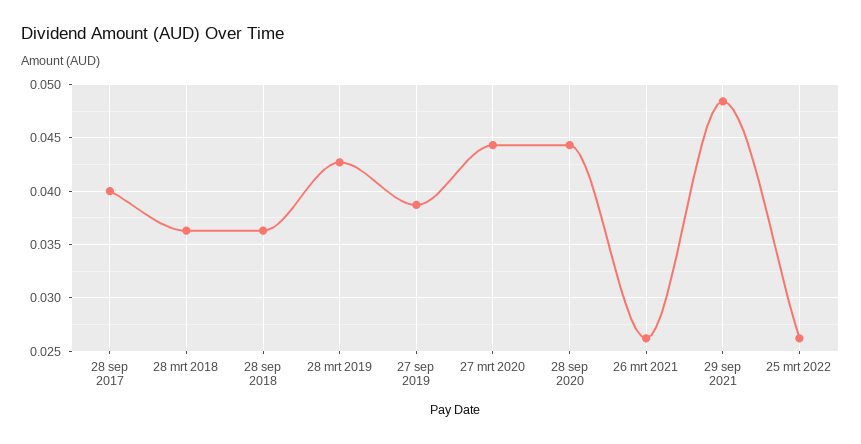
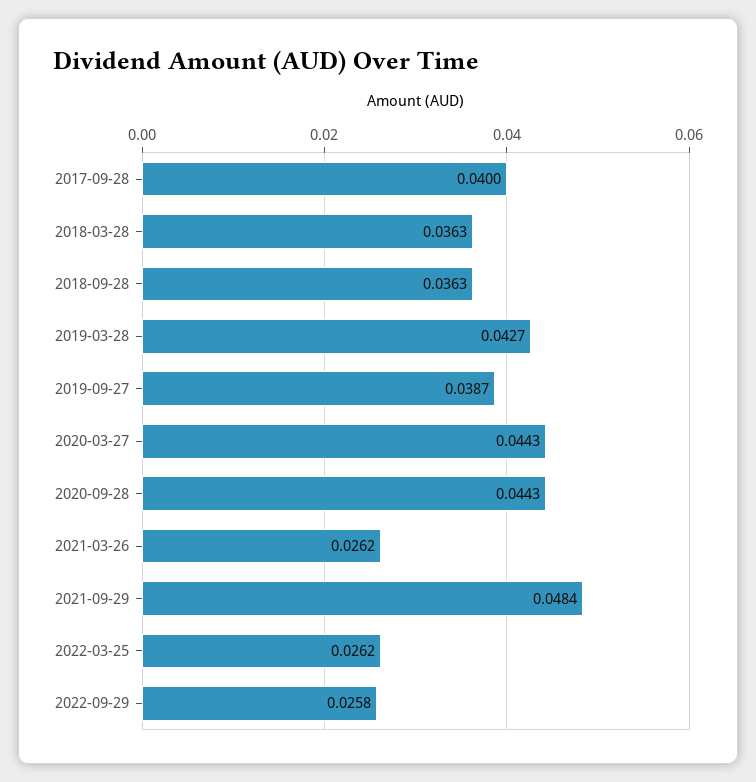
2022-09-29: none -> 0.0258

